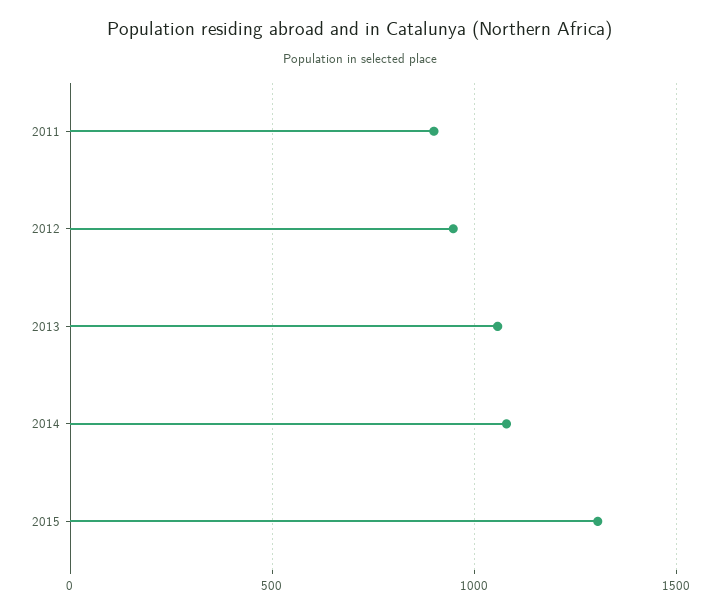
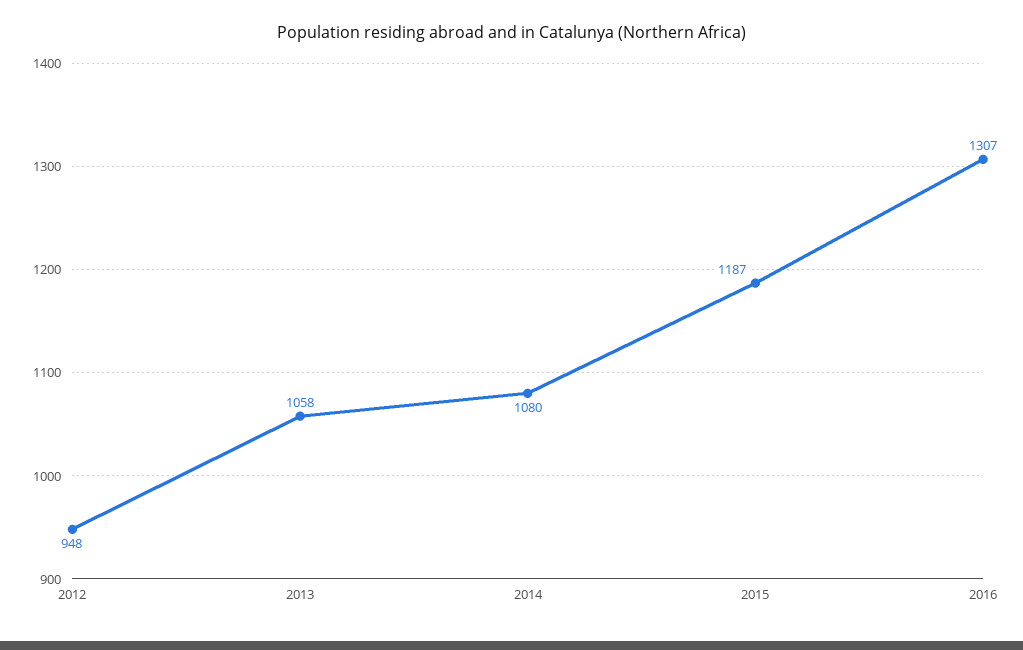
2011: 900 -> none
2015: 1300 -> 1187
2016: none -> 1307

